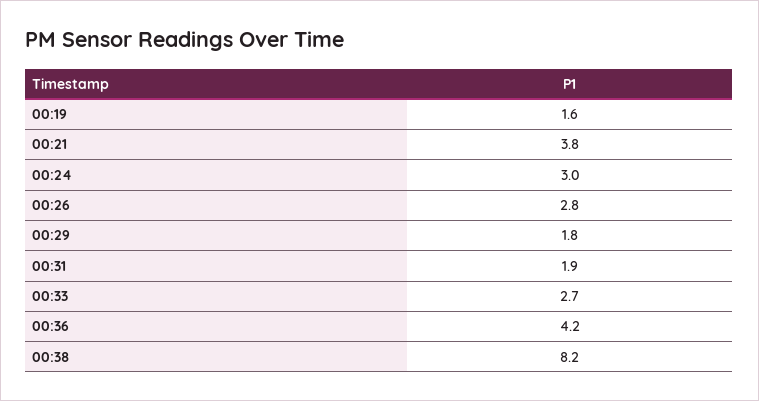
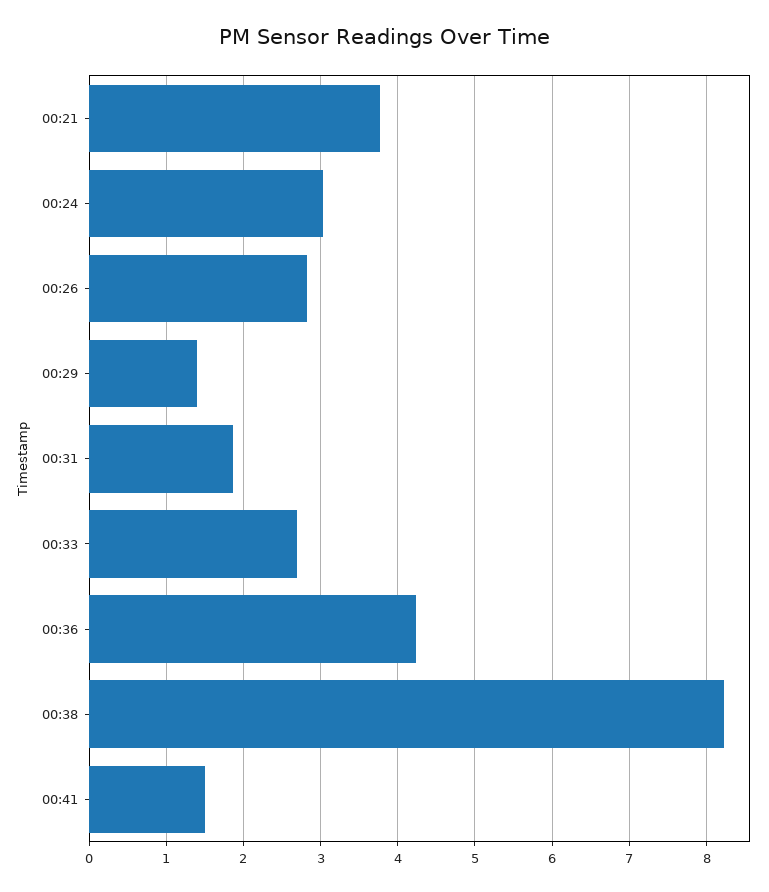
00:19: 1.6 -> none
00:29: 1.8 -> 1.4
00:41: none -> 1.5

